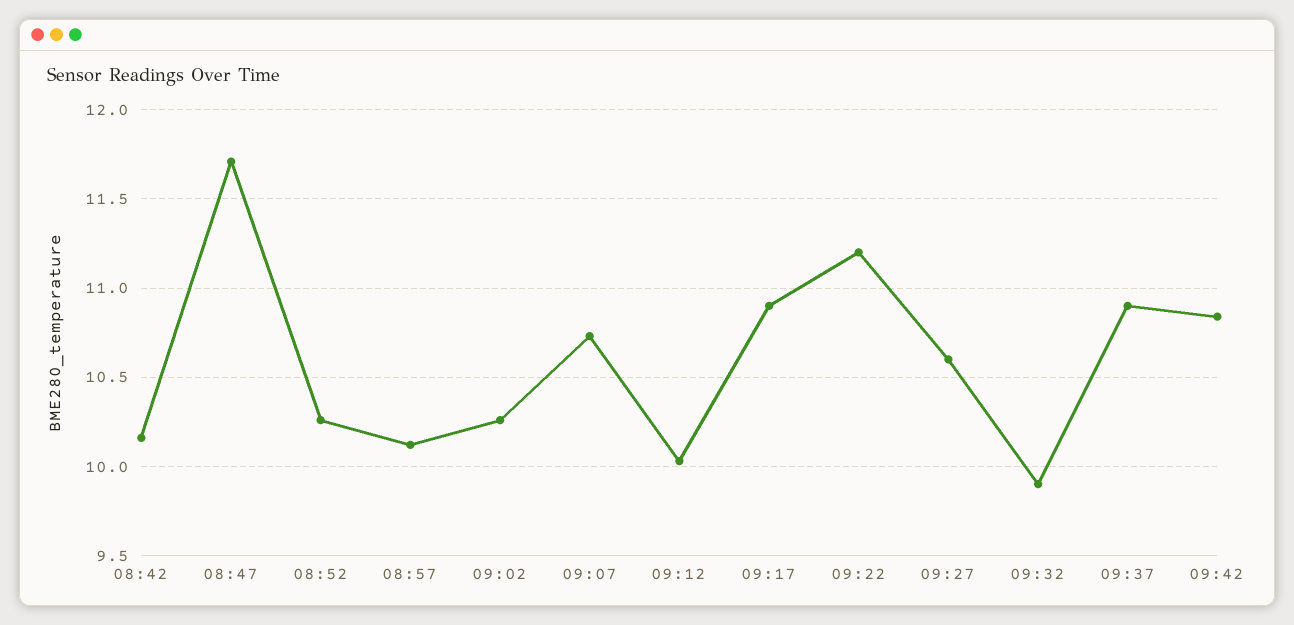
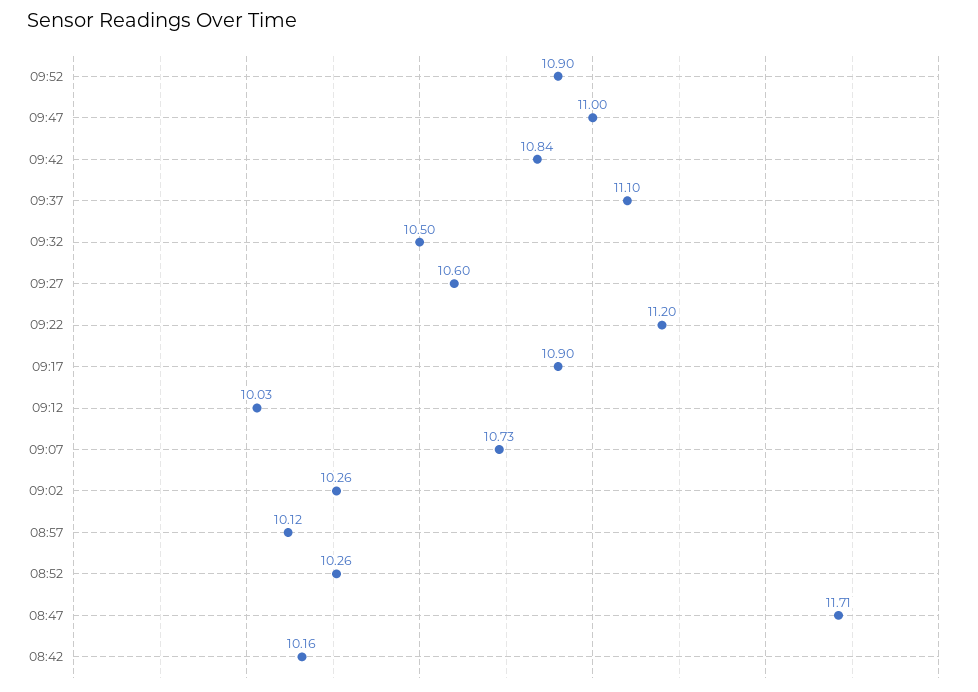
09:32: 9.9 -> 10.5
09:37: 10.9 -> 11.1
09:52: none -> 10.9
09:47: none -> 11

